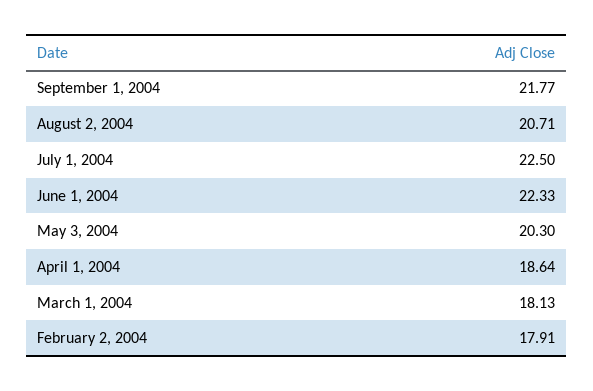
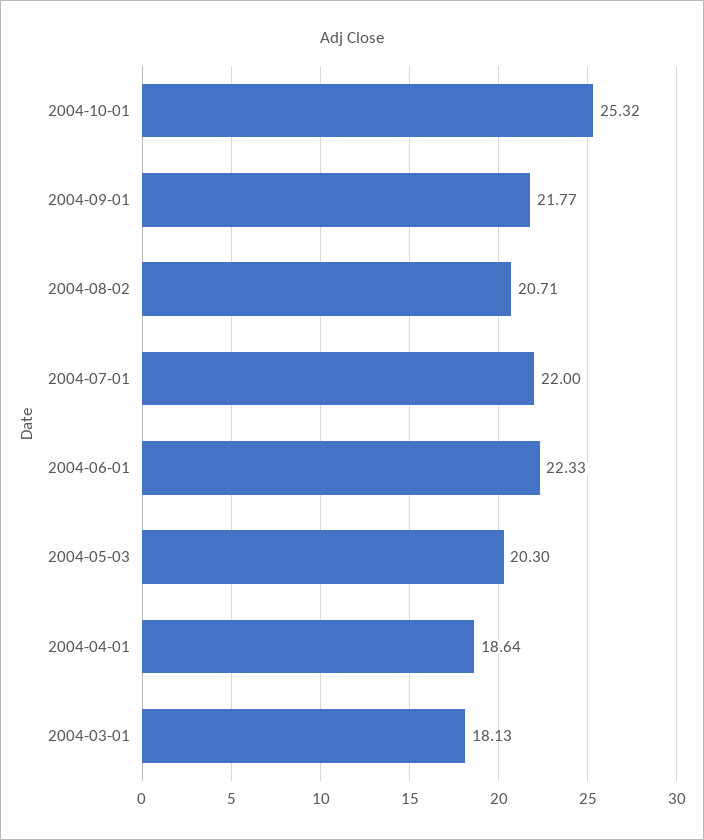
July 1, 2004: 22.5 -> 22
February 2, 2004: 17.91 -> none
2004-10-01: none -> 25.32

